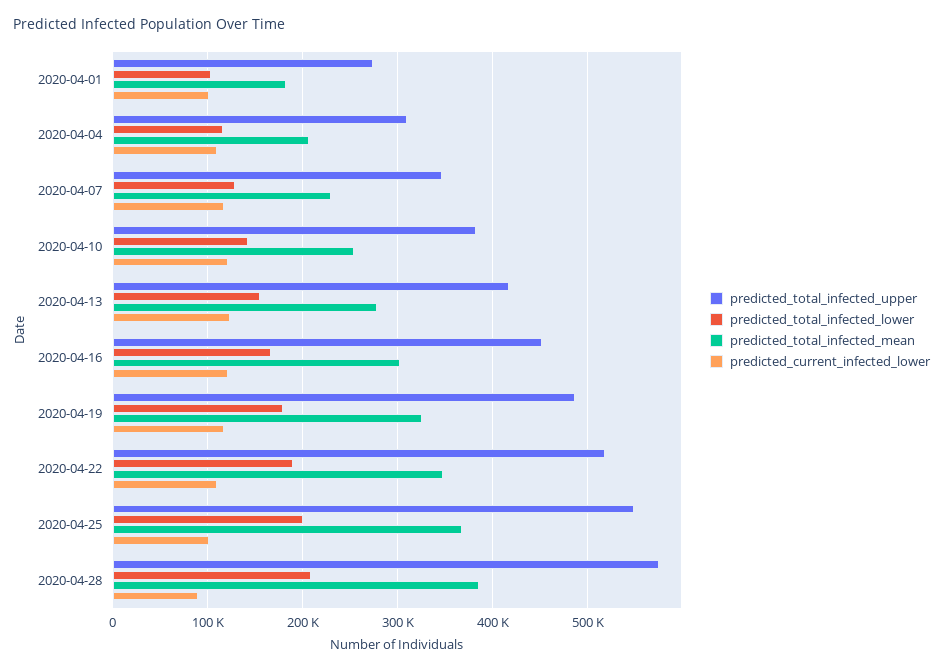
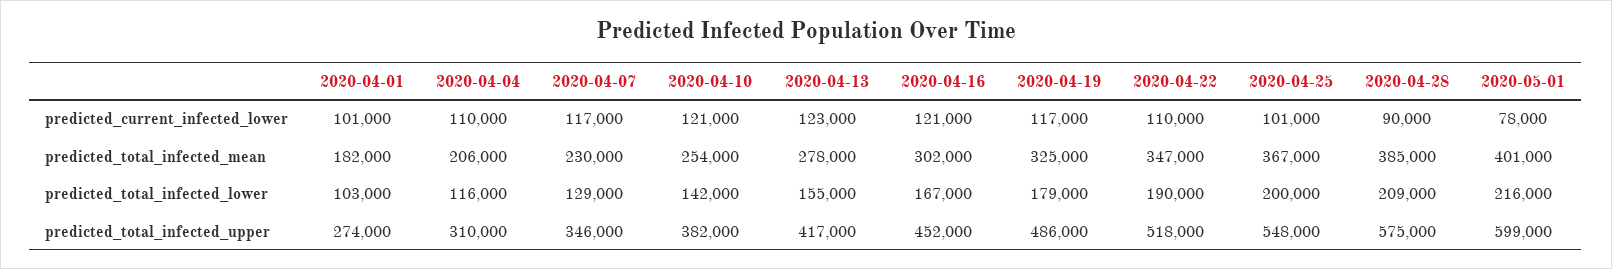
predicted_current_infected_lower, 2020-05-01: none -> 78000
predicted_total_infected_mean, 2020-05-01: none -> 401000
predicted_total_infected_lower, 2020-05-01: none -> 216000
predicted_total_infected_upper, 2020-05-01: none -> 599000

